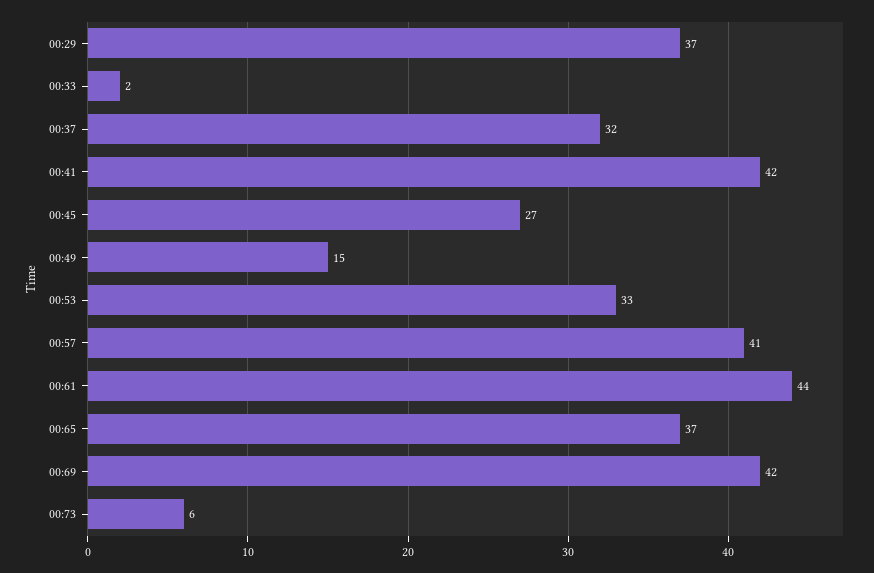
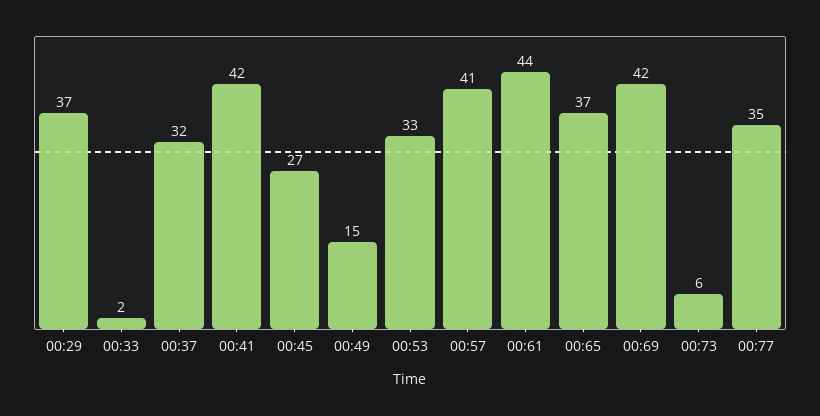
00:77: none -> 35

